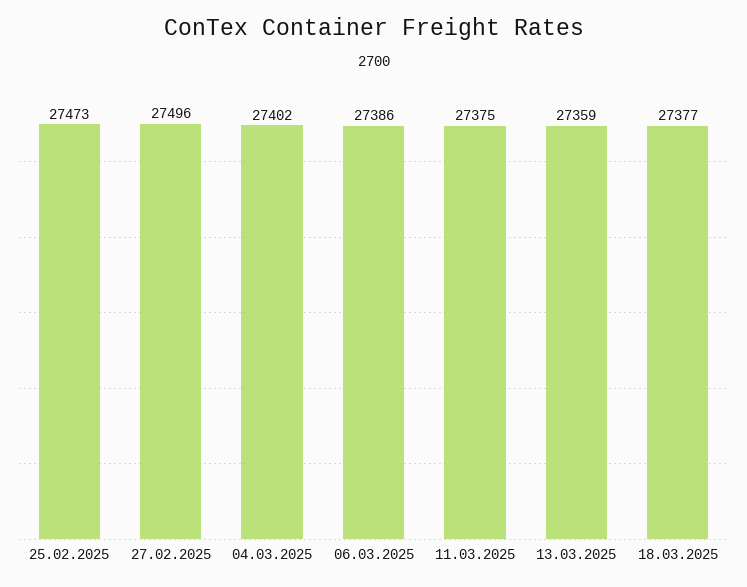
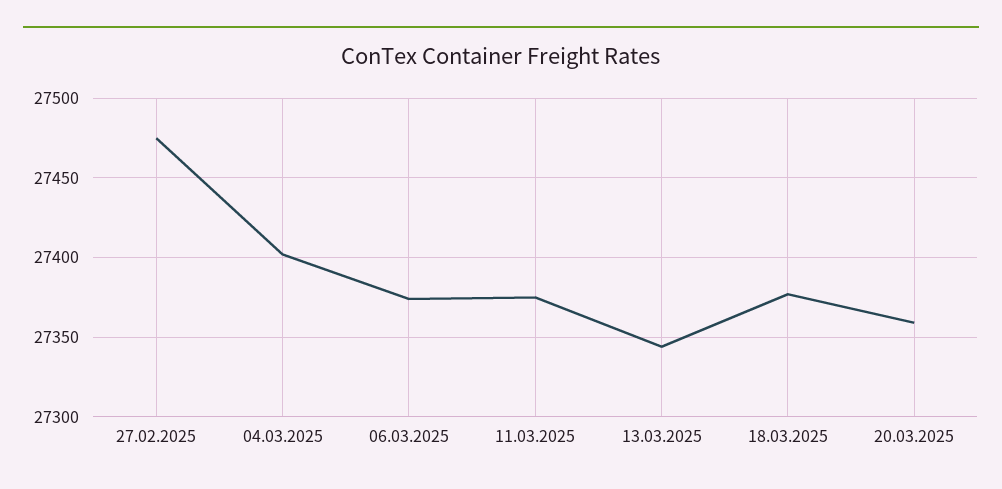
25.02.2025: 27473 -> none
27.02.2025: 27496 -> 27475
06.03.2025: 27386 -> 27375
13.03.2025: 27359 -> 27345
20.03.2025: none -> 27360

